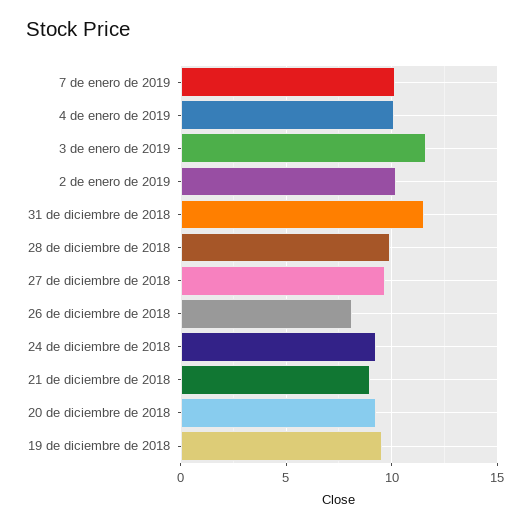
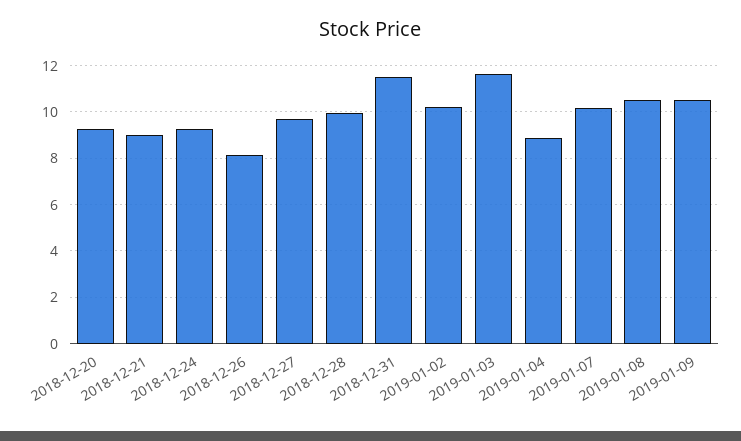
4 de enero de 2019: 10 -> 9
19 de diciembre de 2018: 9.5 -> none
2019-01-08: none -> 10.5
2019-01-09: none -> 10.5

